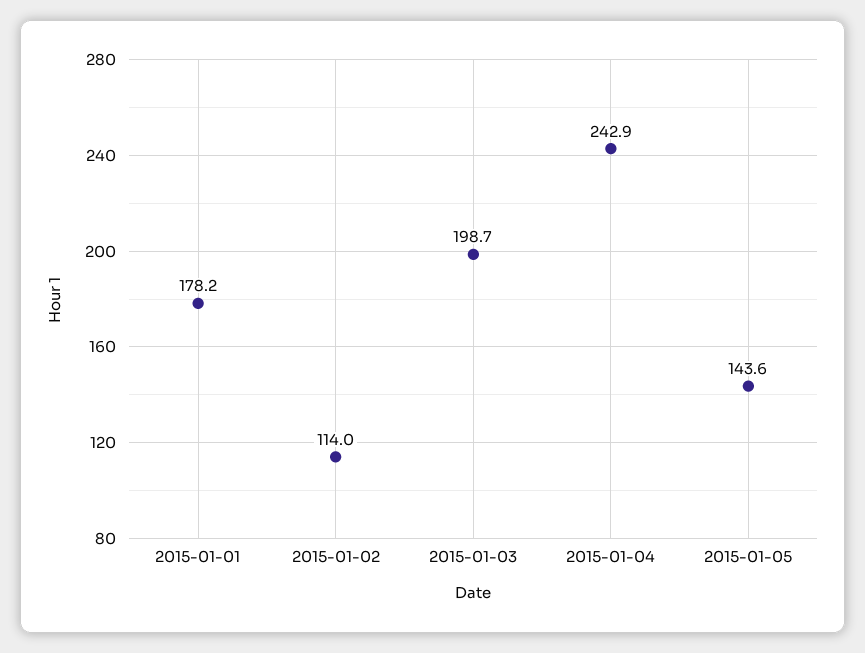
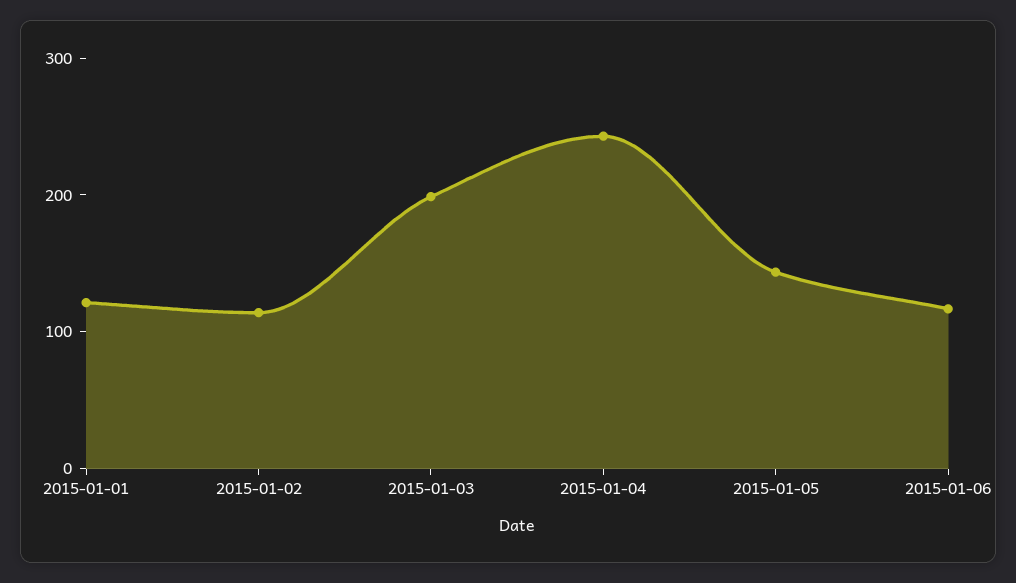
2015-01-01: 178.2 -> 120
2015-01-06: none -> 120

